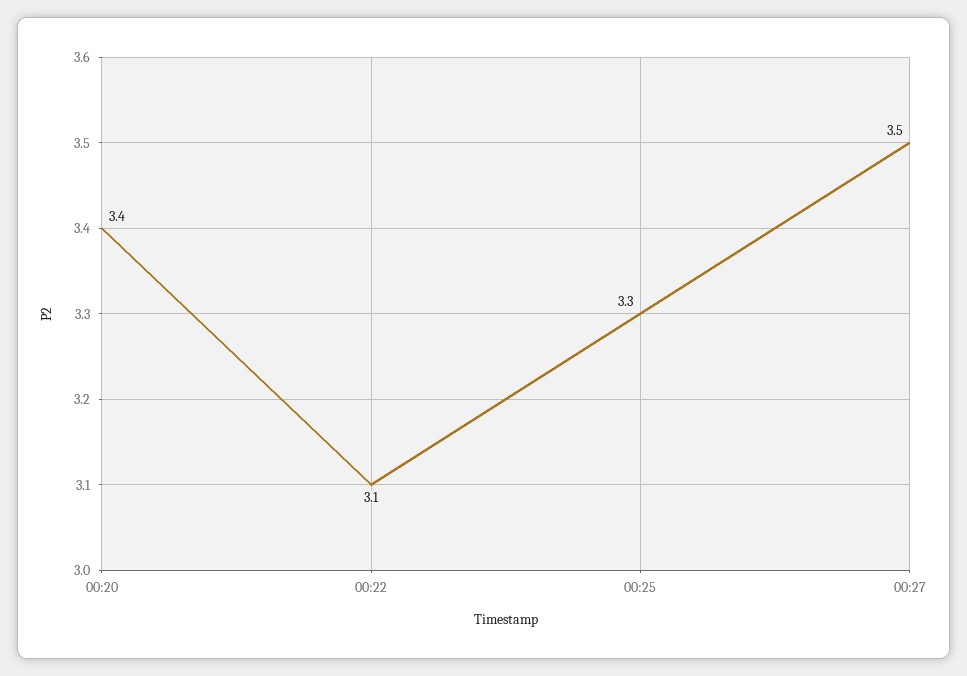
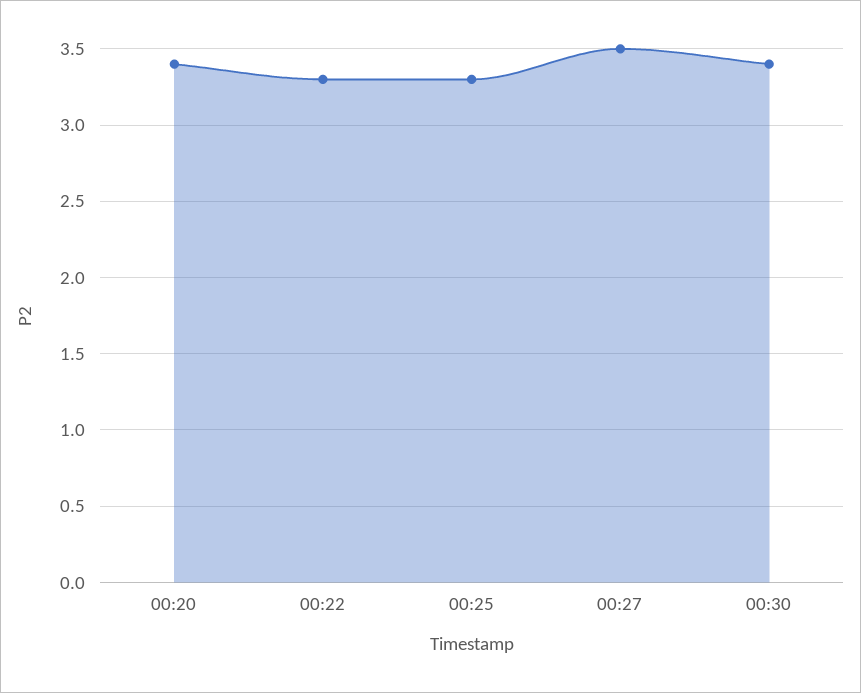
00:22: 3.1 -> 3.3
00:30: none -> 3.4

